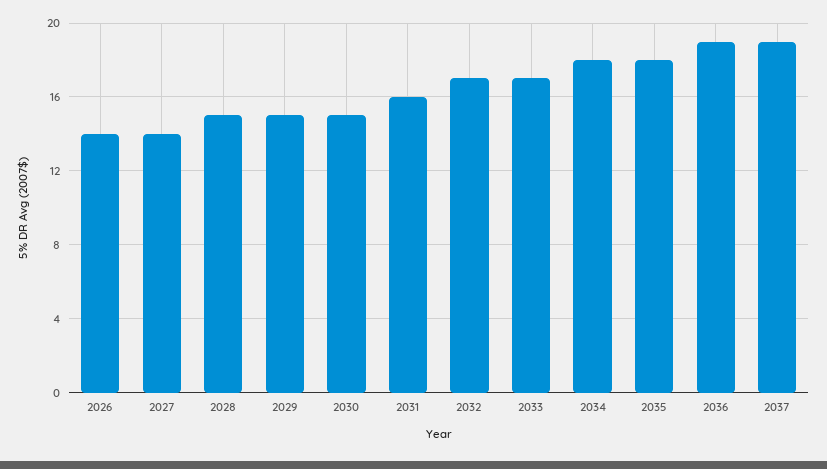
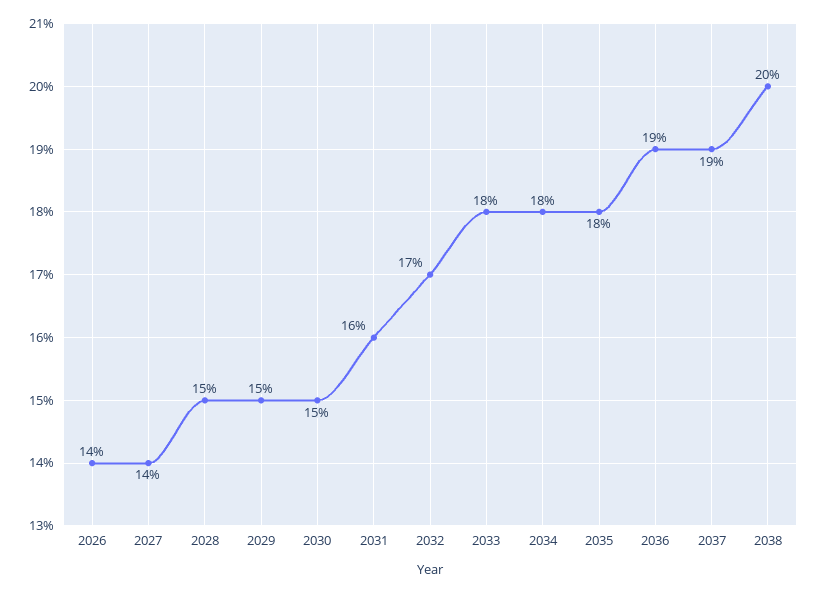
2033: 17 -> 18
2038: none -> 20

